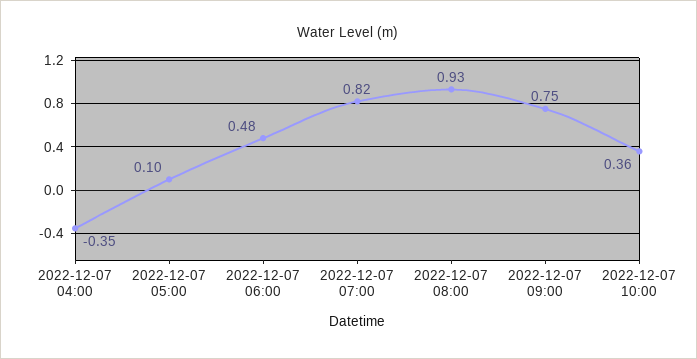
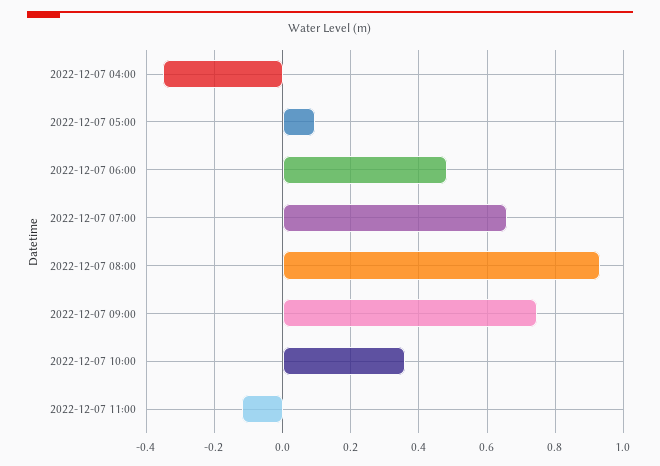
2022-12-07 07:00: 0.82 -> 0.66
2022-12-07 11:00: none -> -0.12

